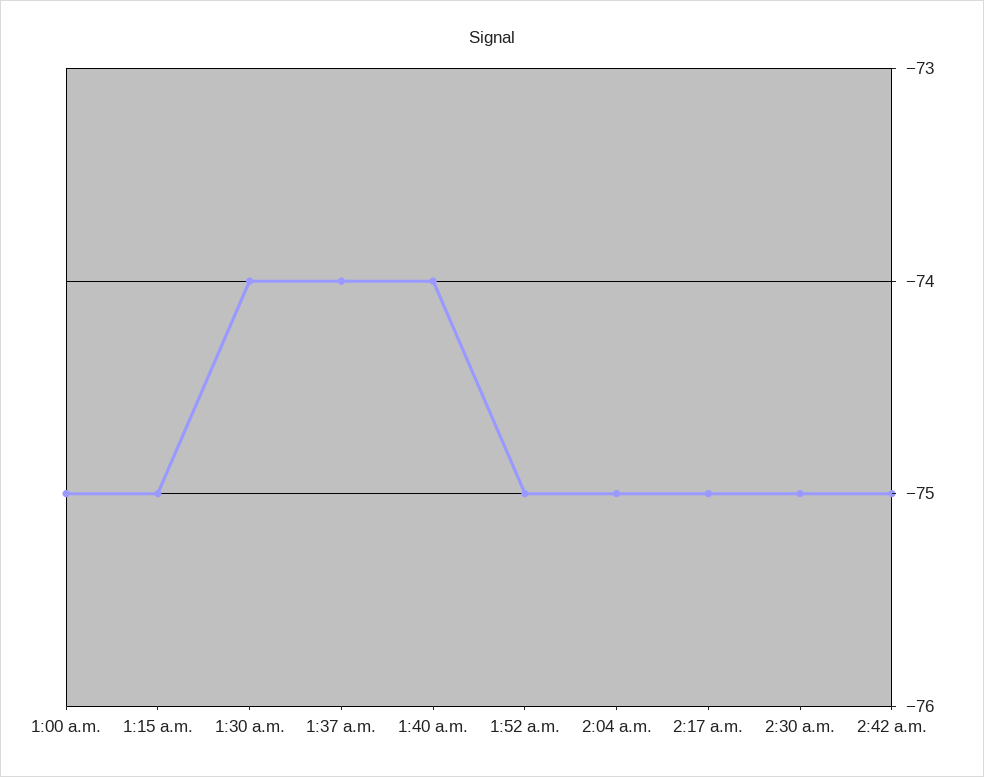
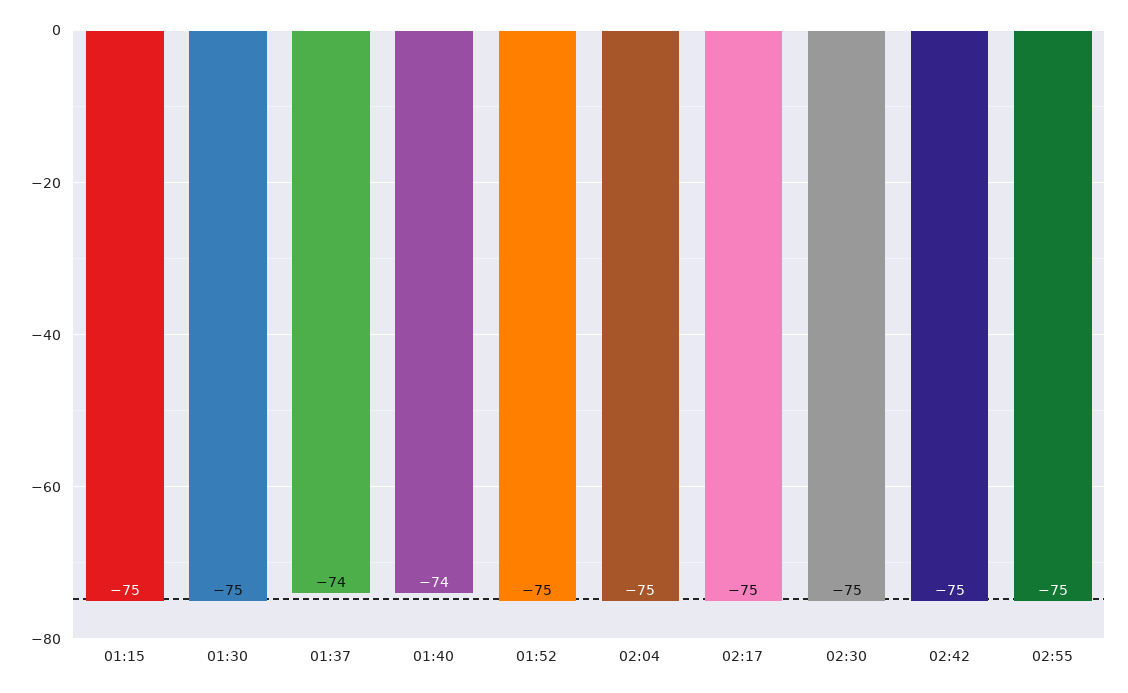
1:00 a.m.: -75 -> none
1:30 a.m.: -74 -> -75
02:55: none -> -75

